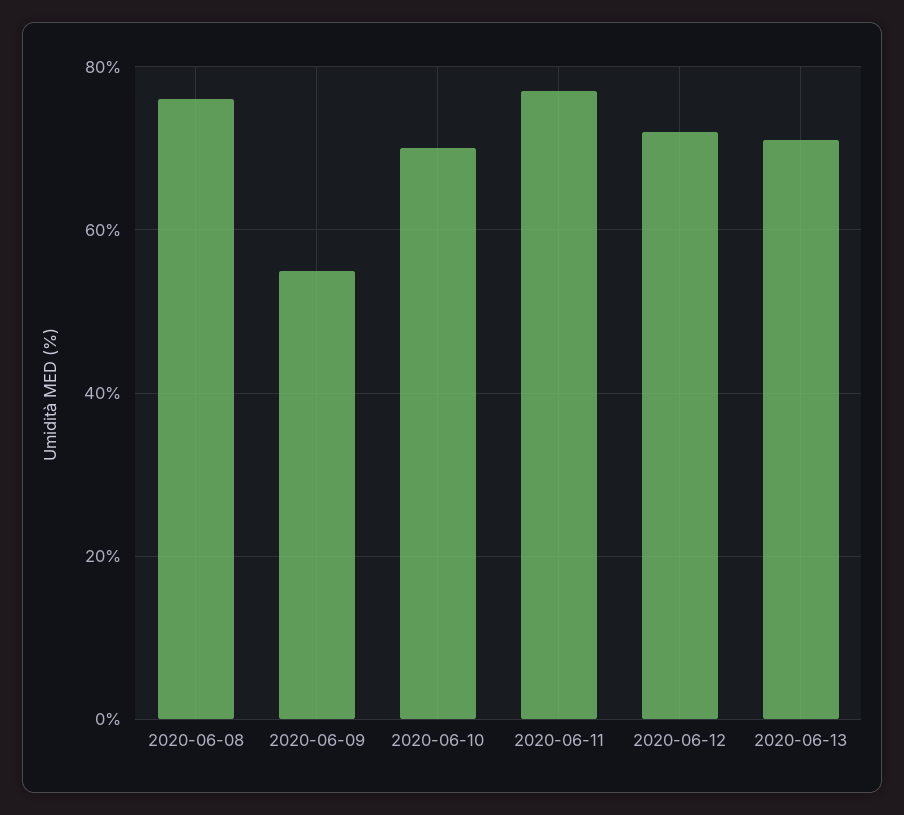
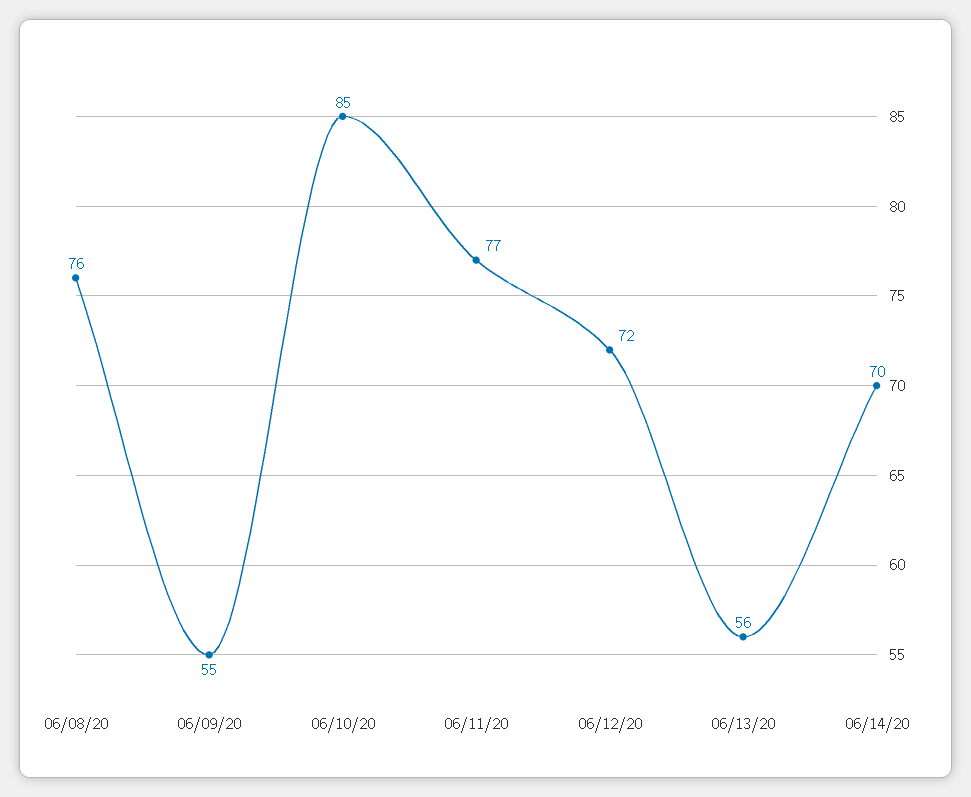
2020-06-10: 70 -> 85
2020-06-13: 70 -> 56
06/14/20: none -> 70

